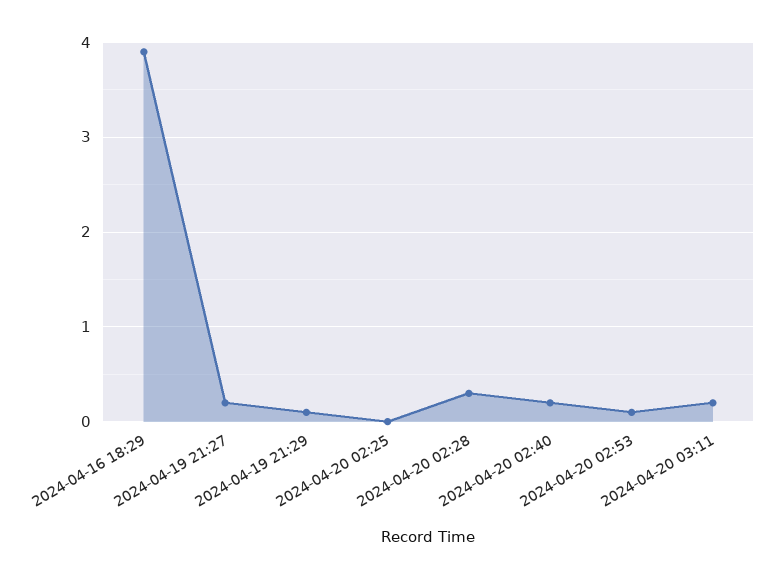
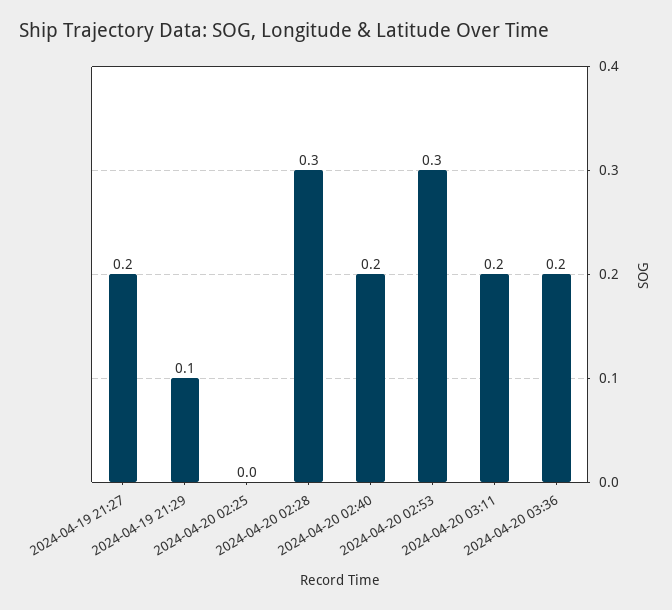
2024-04-16 18:29: 3.9 -> none
2024-04-20 02:53: 0.1 -> 0.3
2024-04-20 03:36: none -> 0.2

